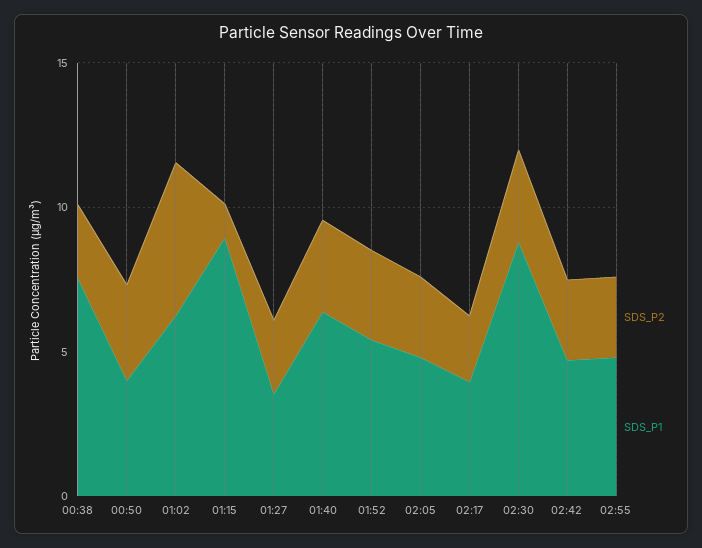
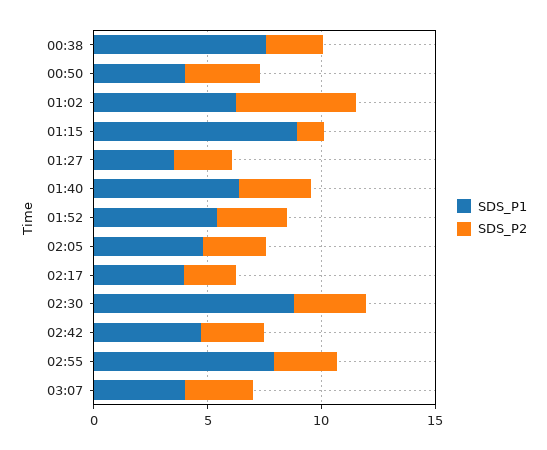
SDS_P1, 02:55: 5 -> 8
SDS_P1, 03:07: none -> 4
SDS_P2, 03:07: none -> 3

